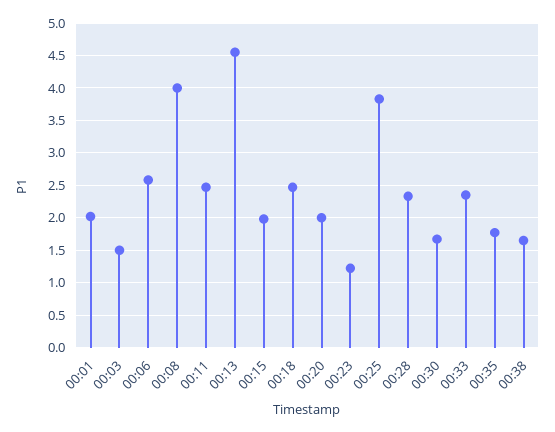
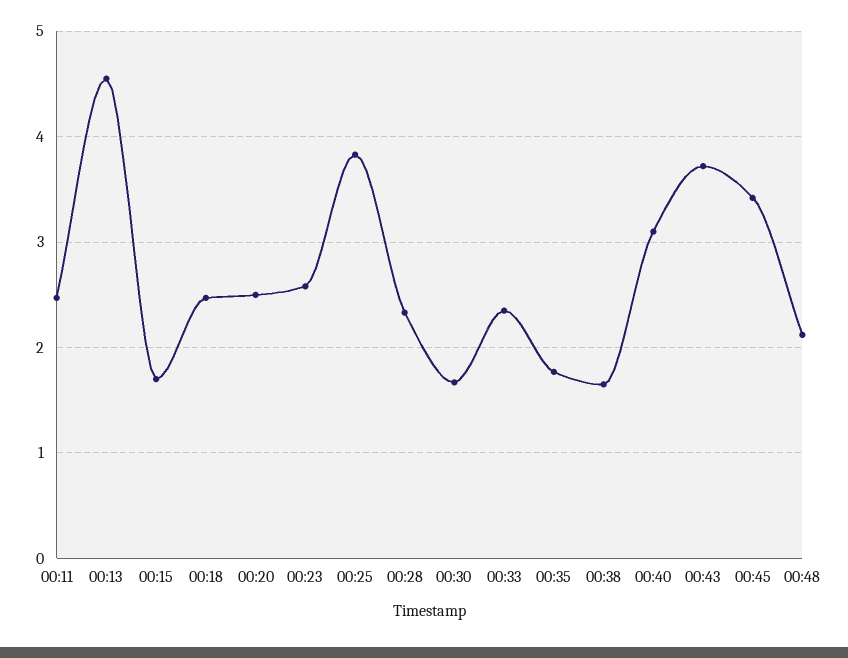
00:01: 2 -> none
00:03: 1.5 -> none
00:06: 2.6 -> none
00:08: 4 -> none
00:15: 2 -> 1.7
00:20: 2 -> 2.5
00:23: 1.2 -> 2.6
00:40: none -> 3.1
00:43: none -> 3.7
00:45: none -> 3.4
00:48: none -> 2.1

